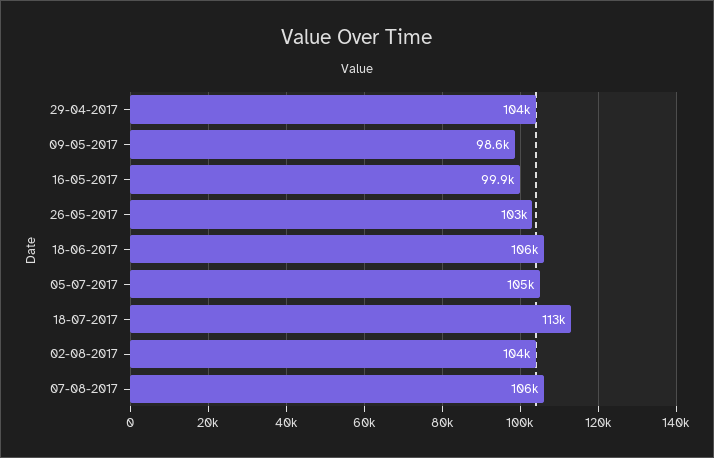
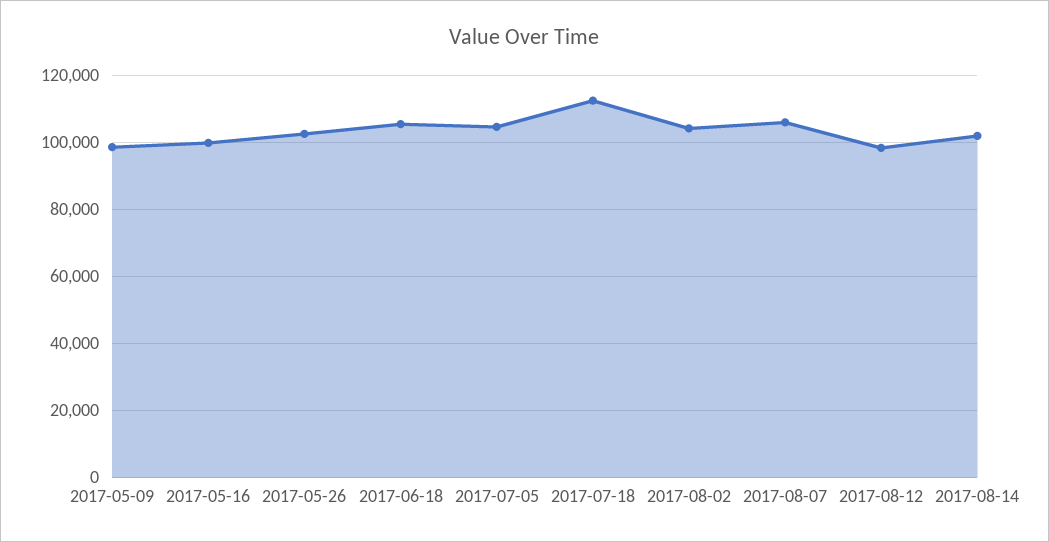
29-04-2017: 104000 -> none
2017-08-12: none -> 98000
2017-08-14: none -> 102000

